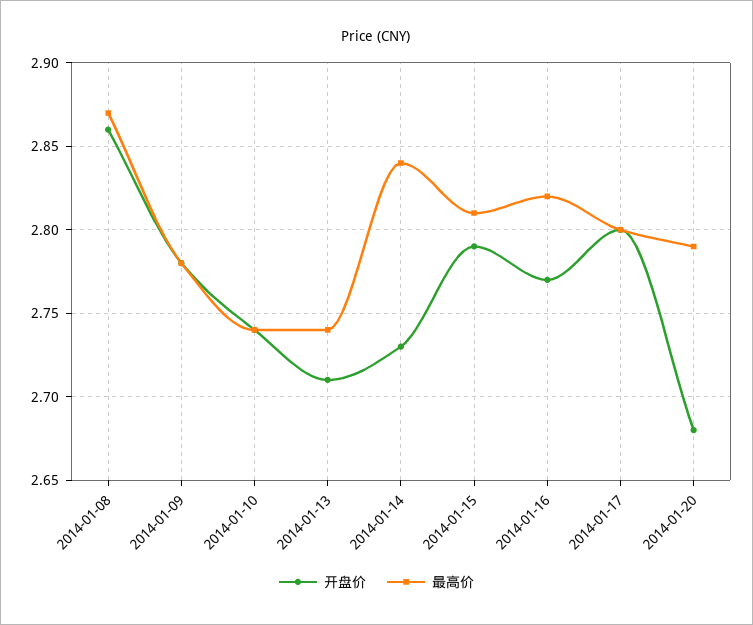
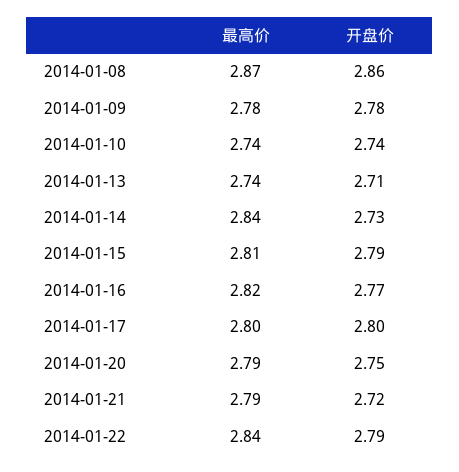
开盘价, 2014-01-20: 2.68 -> 2.75
最高价, 2014-01-21: none -> 2.79
开盘价, 2014-01-21: none -> 2.72
最高价, 2014-01-22: none -> 2.84
开盘价, 2014-01-22: none -> 2.79

